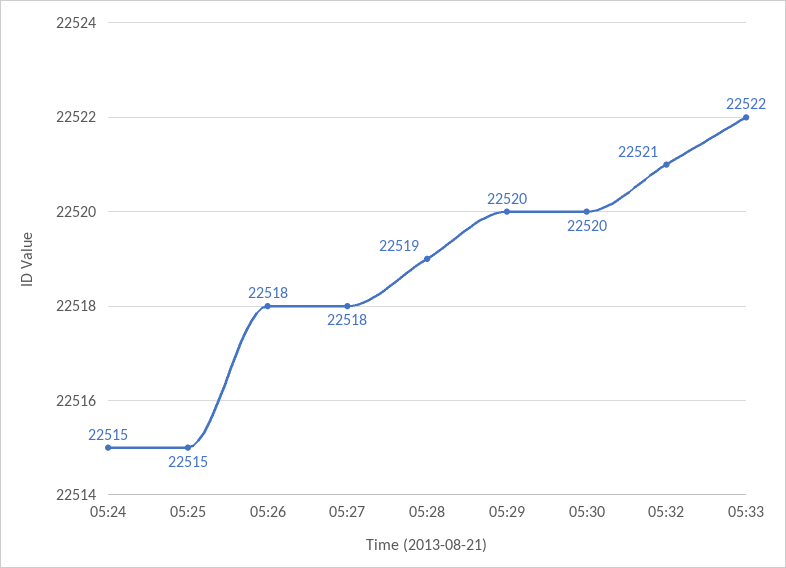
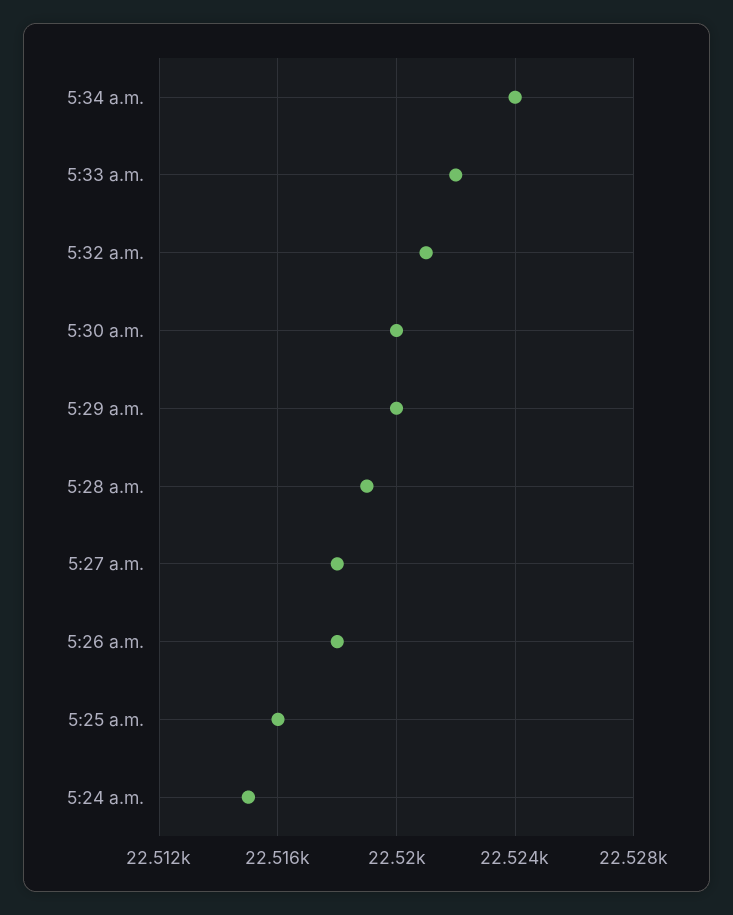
05:25: 22515 -> 22516
5:34 a.m.: none -> 22524

